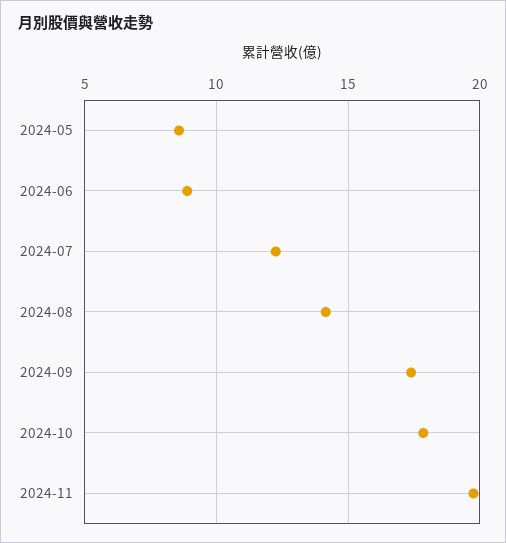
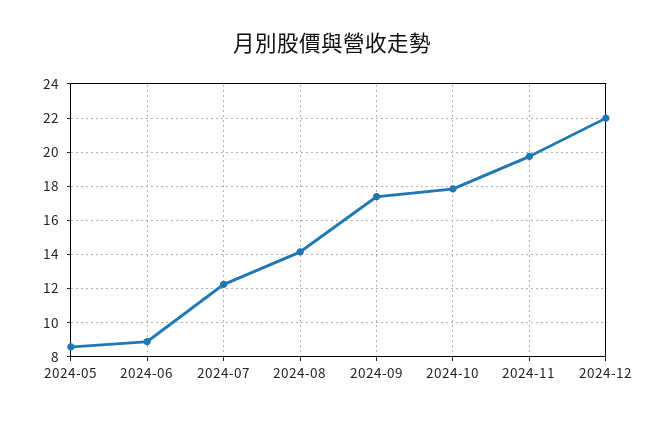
2024-12: none -> 22

